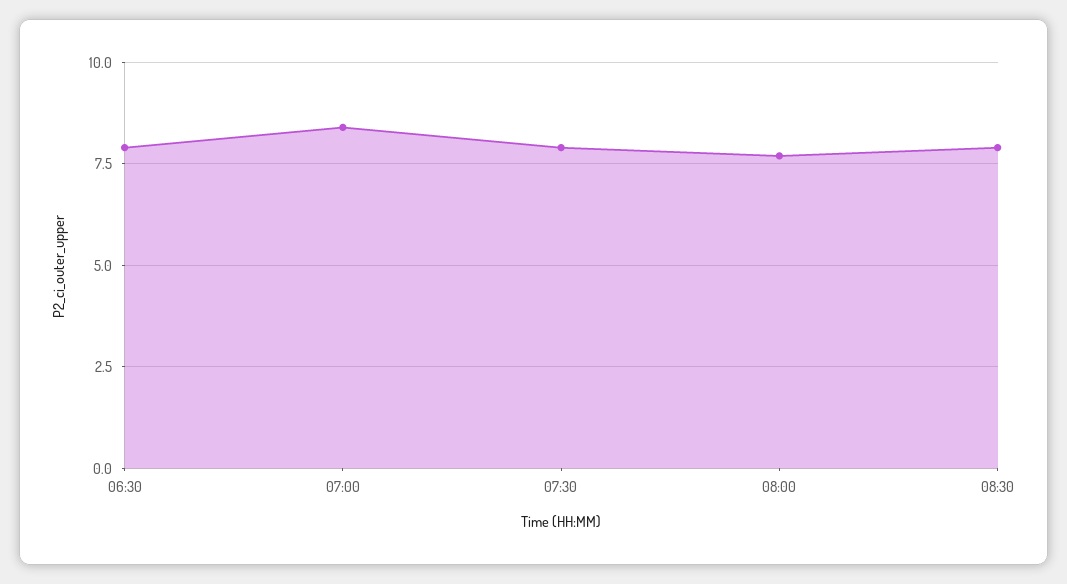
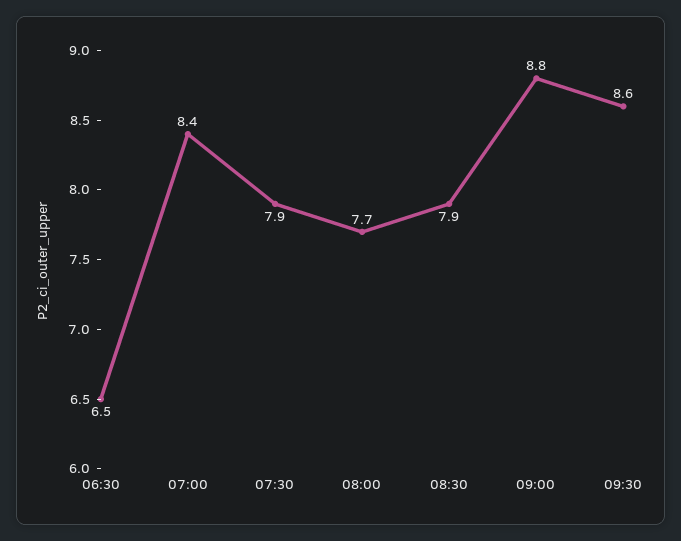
06:30: 8 -> 6.5
09:00: none -> 8.8
09:30: none -> 8.6

